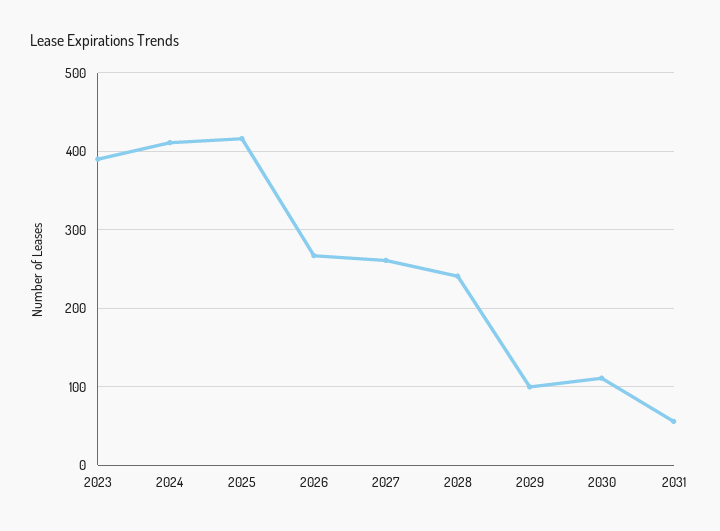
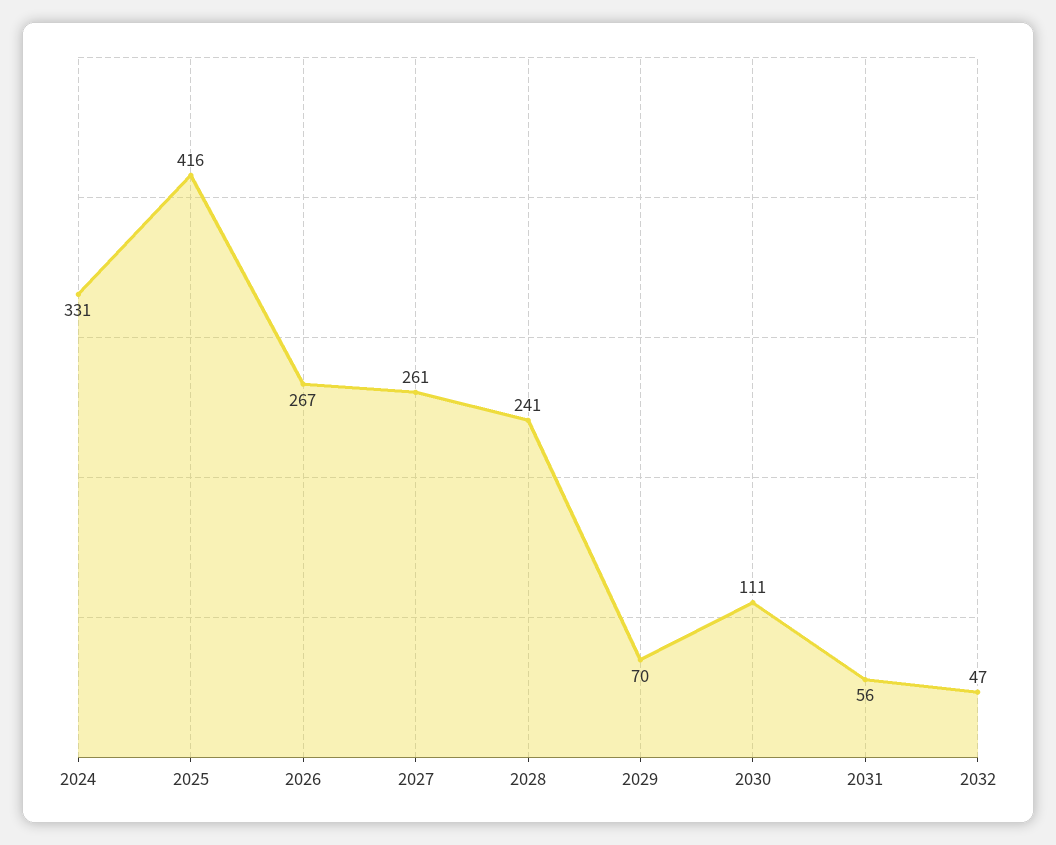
2023: 390 -> none
2024: 410 -> 331
2029: 100 -> 70
2032: none -> 47

